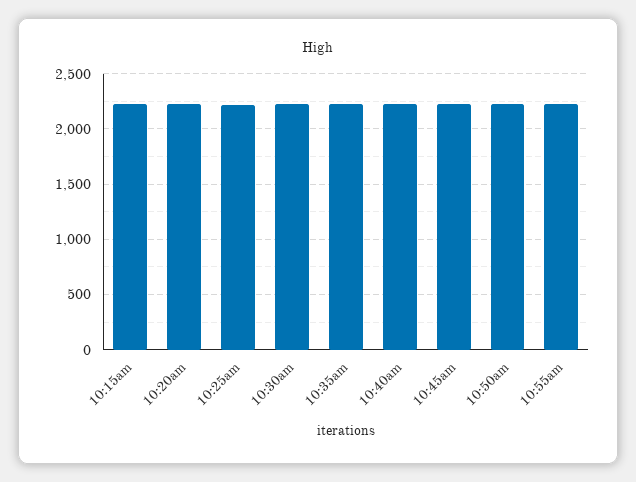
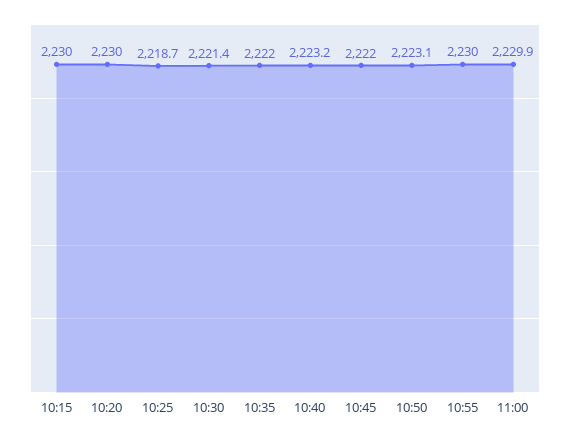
11:00: none -> 2229.9

